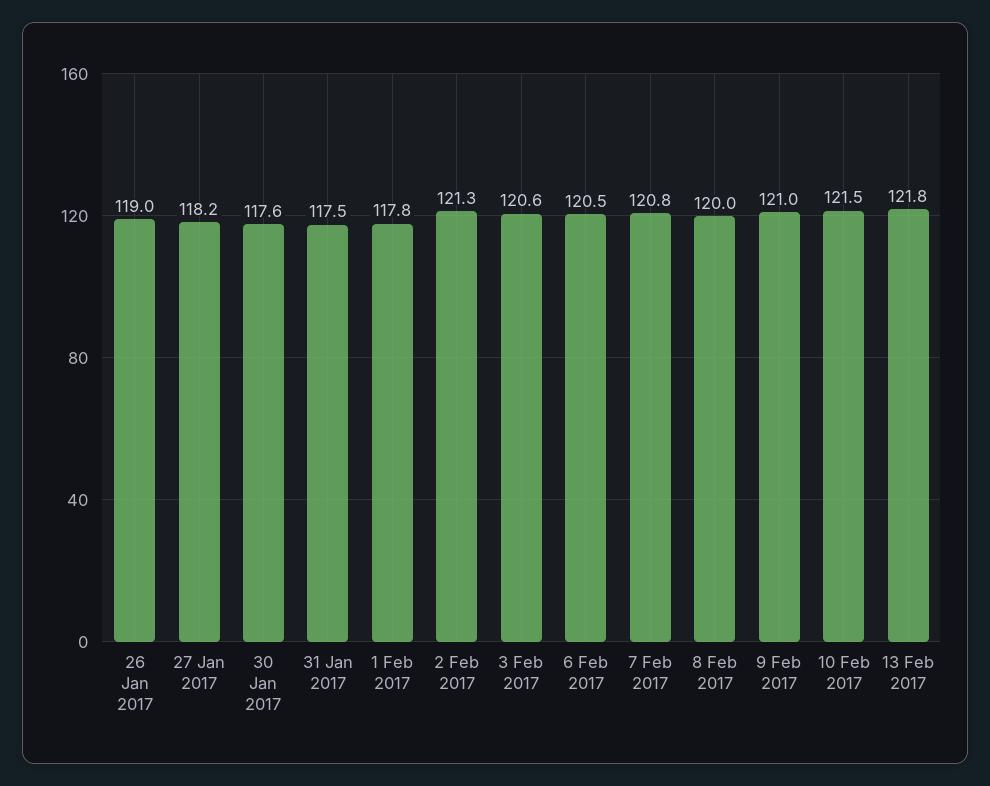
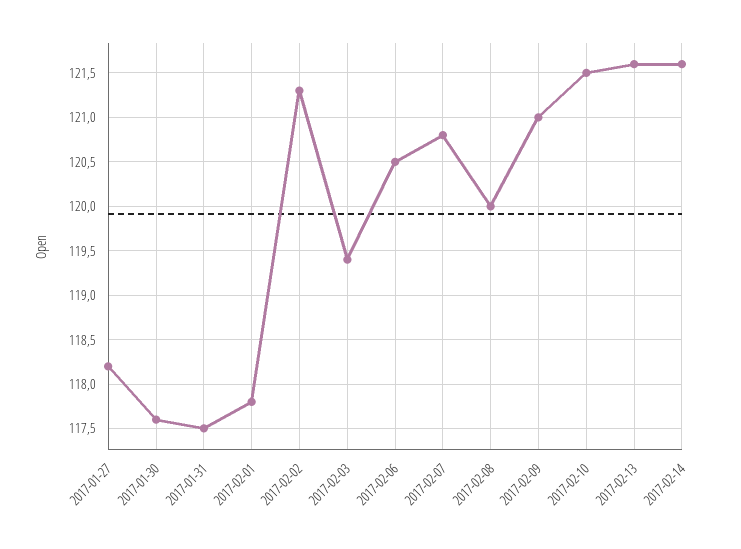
26 Jan 2017: 119 -> none
3 Feb 2017: 120.6 -> 119.4
13 Feb 2017: 121.8 -> 121.6
2017-02-14: none -> 121.6

